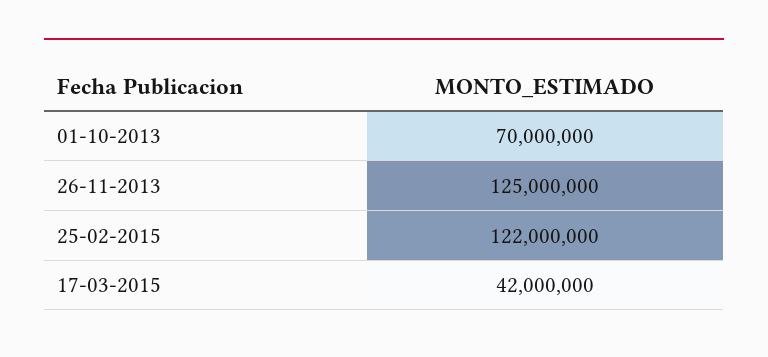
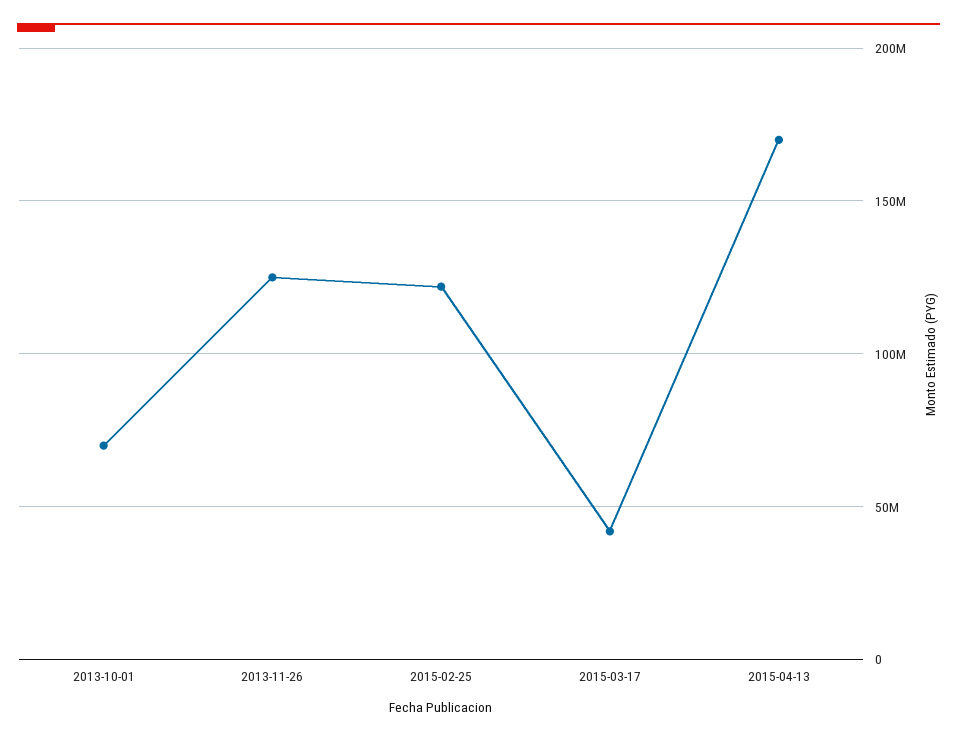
2015-04-13: none -> 170000000

